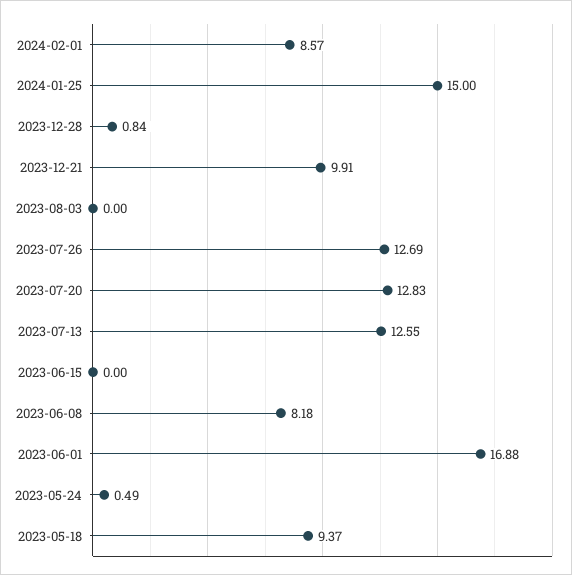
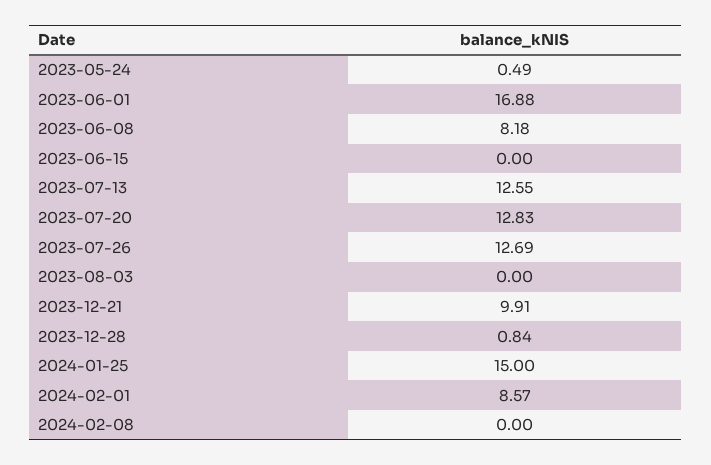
2023-05-18: 9.37 -> none
2024-02-08: none -> 0

